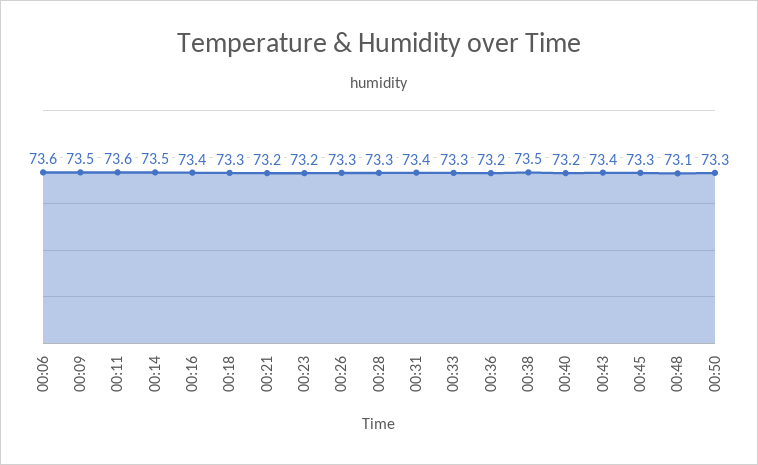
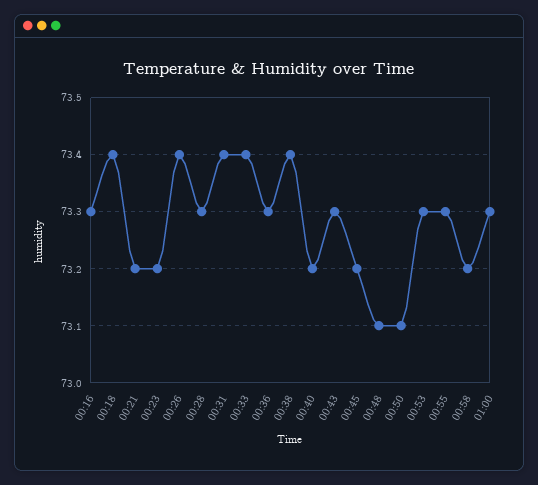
00:06: 73.6 -> none
00:09: 73.5 -> none
00:11: 73.6 -> none
00:14: 73.5 -> none
00:16: 73.4 -> 73.3
00:18: 73.3 -> 73.4
00:26: 73.3 -> 73.4
00:33: 73.3 -> 73.4
00:36: 73.2 -> 73.3
00:38: 73.5 -> 73.4
00:43: 73.4 -> 73.3
00:45: 73.3 -> 73.2
00:50: 73.3 -> 73.1
00:53: none -> 73.3
00:55: none -> 73.3
00:58: none -> 73.2
01:00: none -> 73.3

